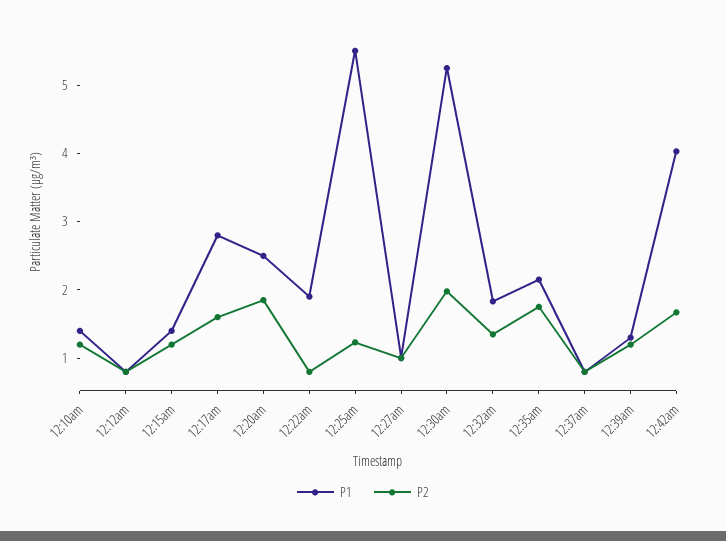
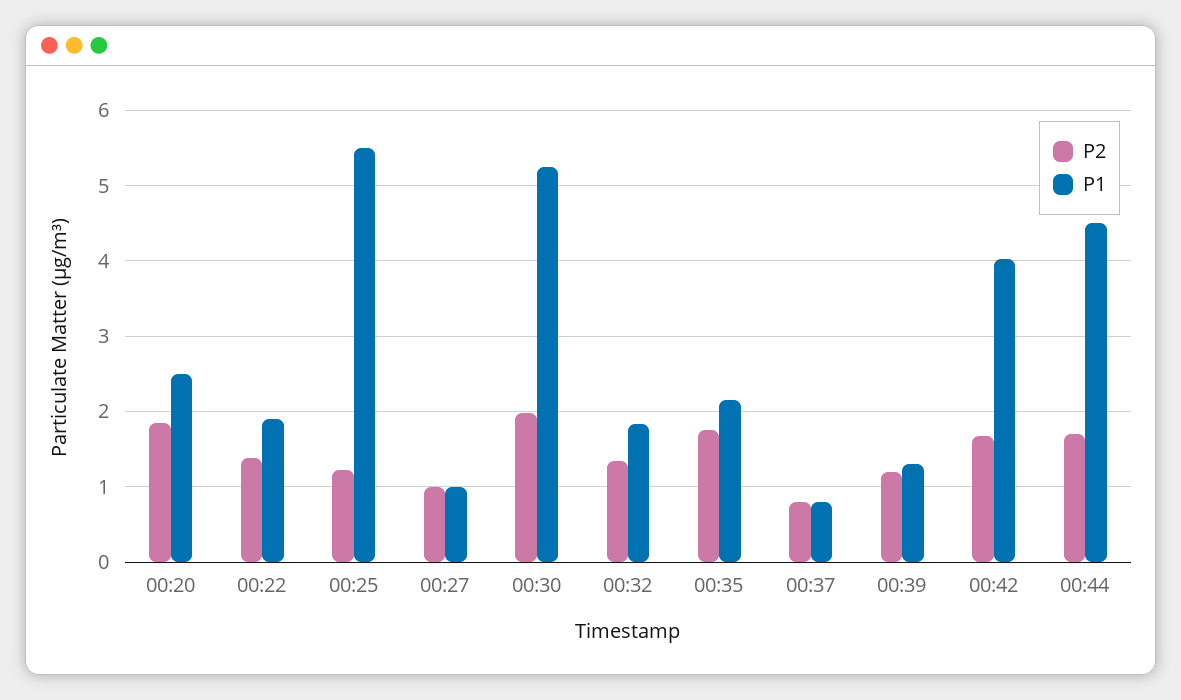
P1, 12:10am: 1.4 -> none
P2, 12:10am: 1.2 -> none
P1, 12:12am: 0.8 -> none
P2, 12:12am: 0.8 -> none
P1, 12:15am: 1.4 -> none
P2, 12:15am: 1.2 -> none
P1, 12:17am: 2.8 -> none
P2, 12:17am: 1.6 -> none
P2, 12:22am: 0.8 -> 1.4
P2, 00:44: none -> 1.7
P1, 00:44: none -> 4.5

